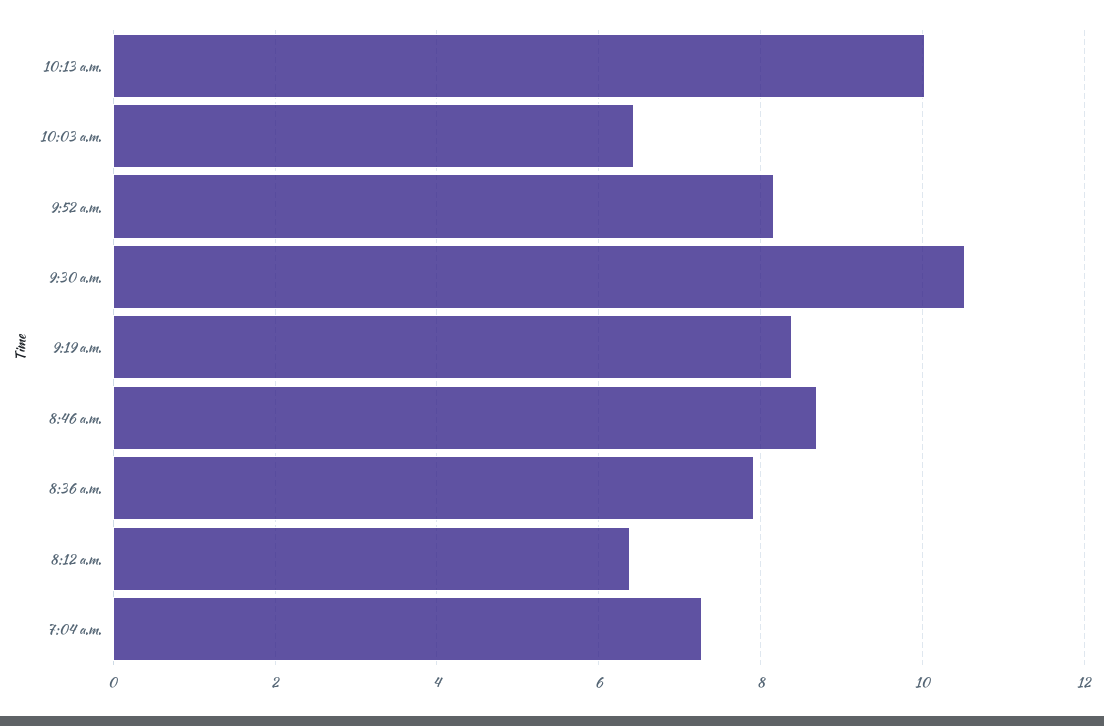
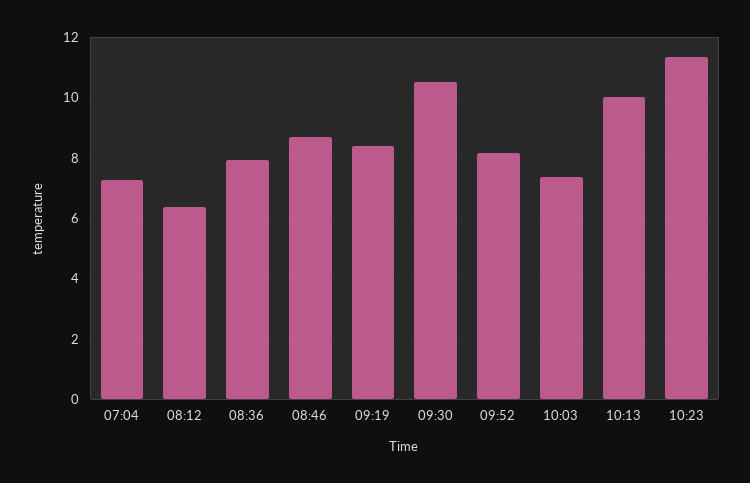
10:03 a.m.: 6.4 -> 7.4
10:23: none -> 11.4

